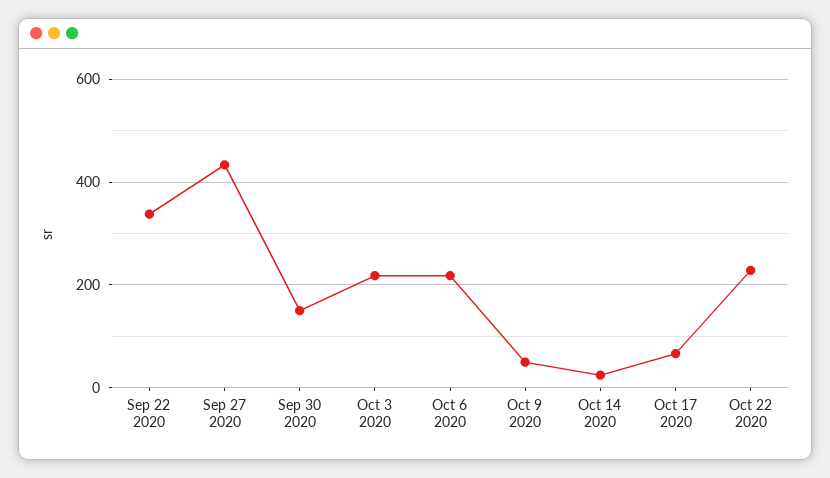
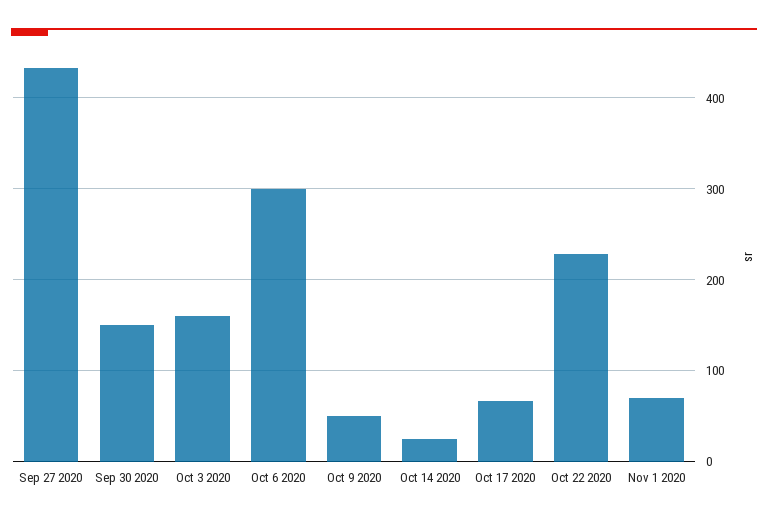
Sep 22 2020: 340 -> none
Oct 3 2020: 220 -> 160
Oct 6 2020: 220 -> 300
Nov 1 2020: none -> 70

